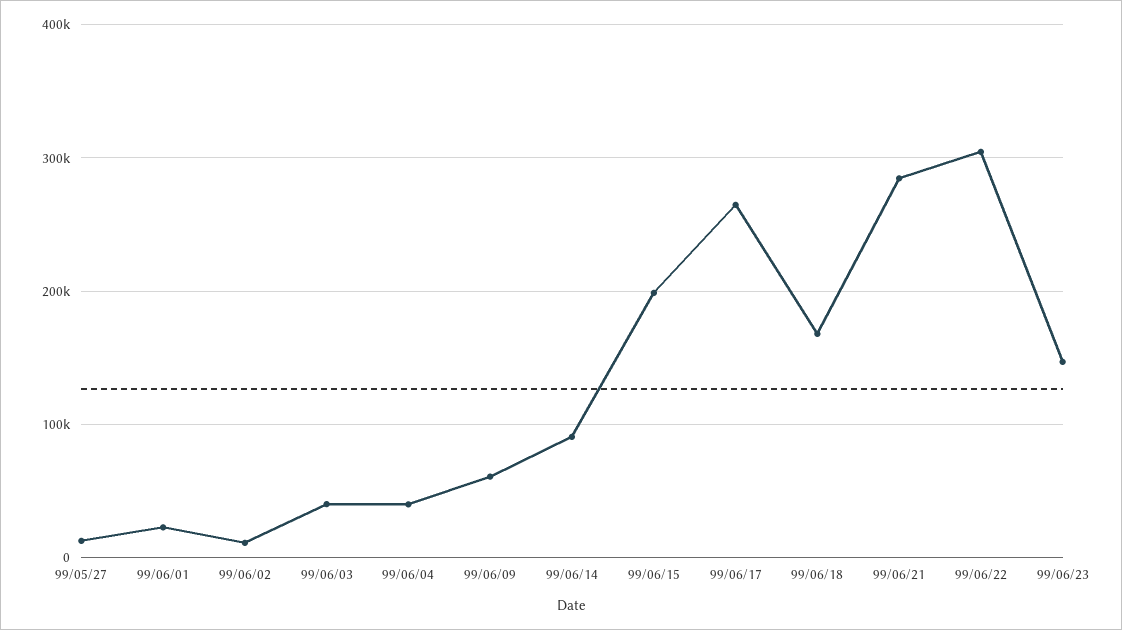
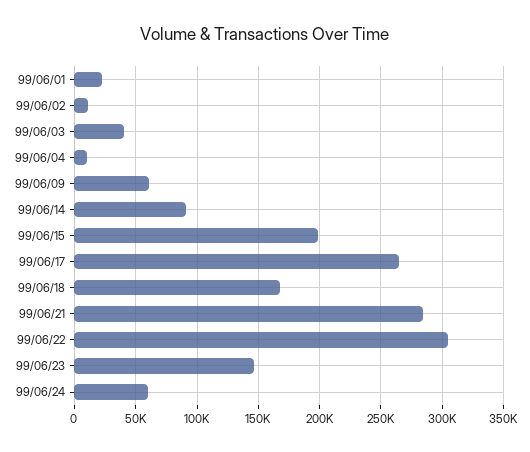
99/05/27: 10000 -> none
99/06/04: 40000 -> 10000
99/06/24: none -> 60000

